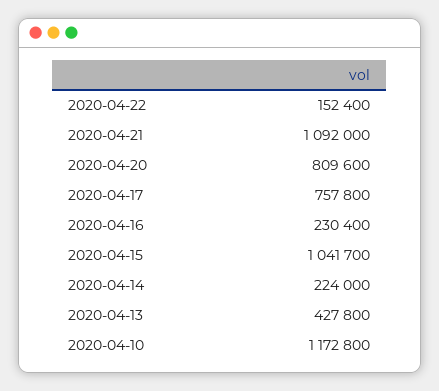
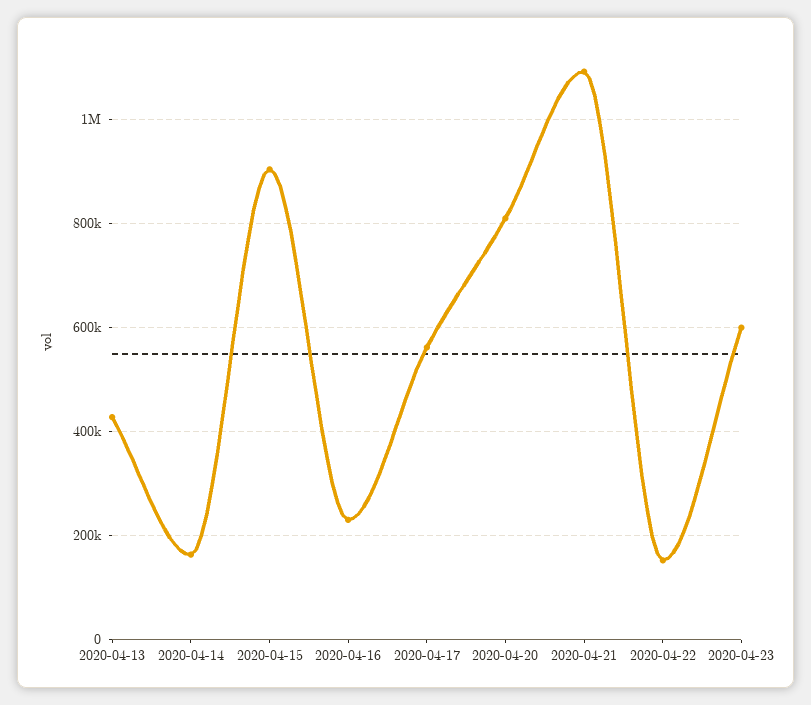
2020-04-17: 757800 -> 560000
2020-04-15: 1041700 -> 900000
2020-04-14: 224000 -> 160000
2020-04-10: 1172800 -> none
2020-04-23: none -> 600000

